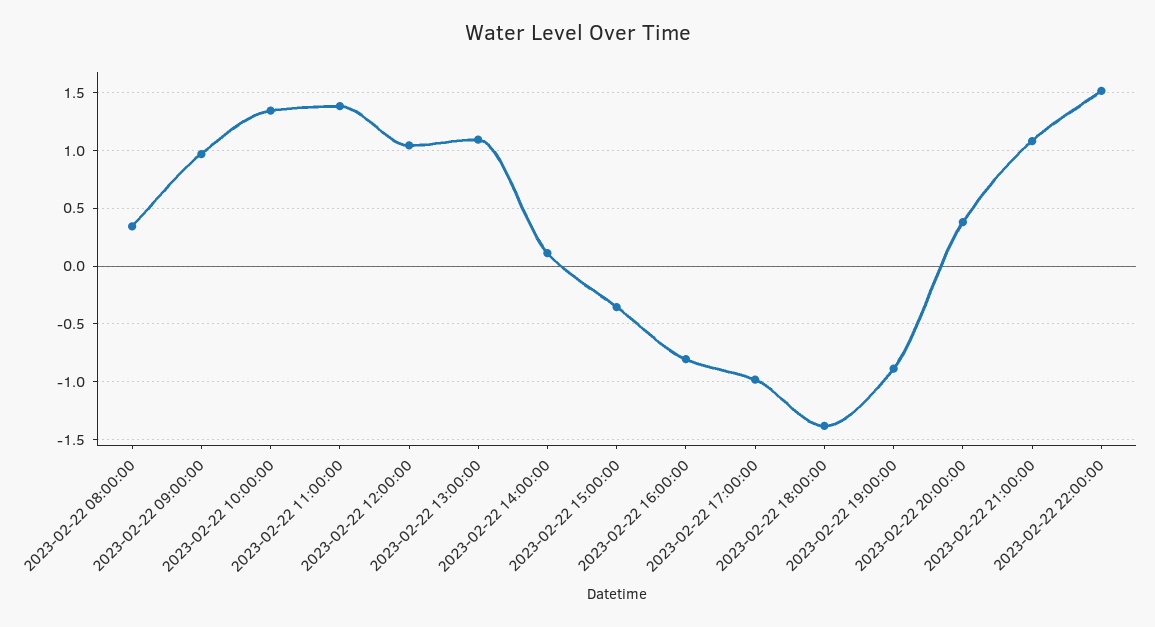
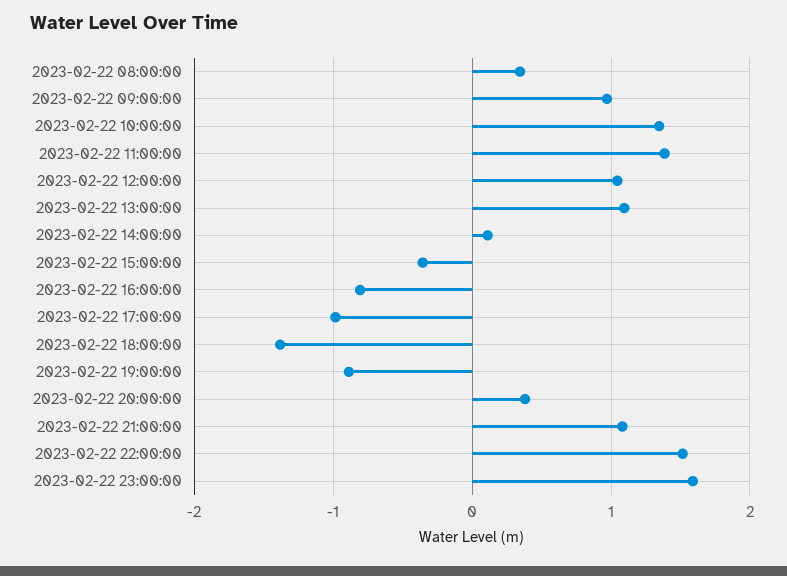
2023-02-22 23:00:00: none -> 1.6

